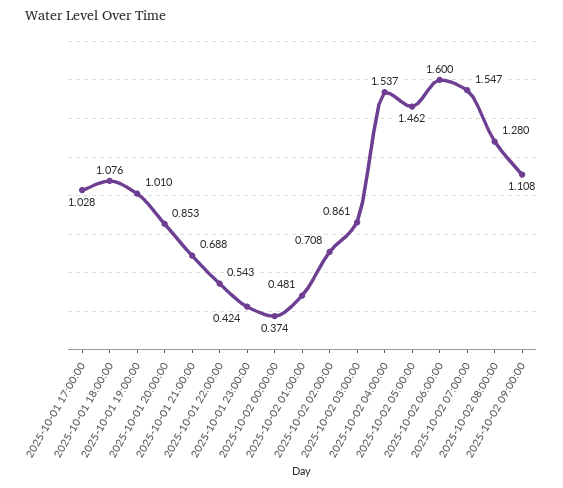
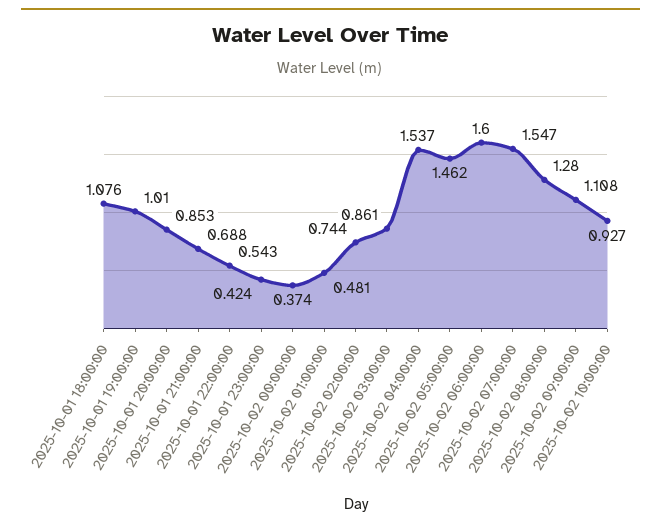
2025-10-01 17:00:00: 1.028 -> none
2025-10-02 02:00:00: 0.708 -> 0.744
2025-10-02 10:00:00: none -> 0.927

